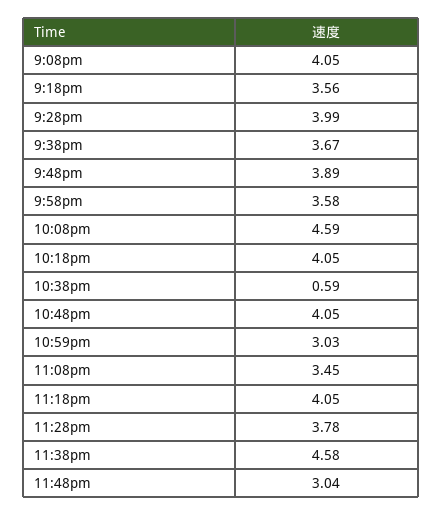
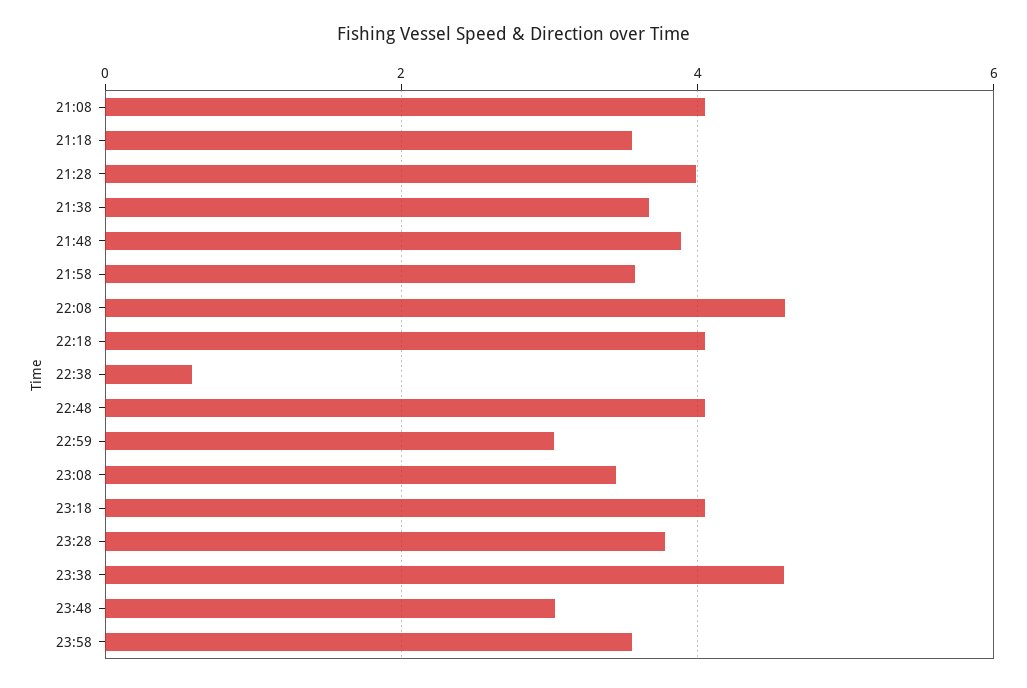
23:58: none -> 3.6

